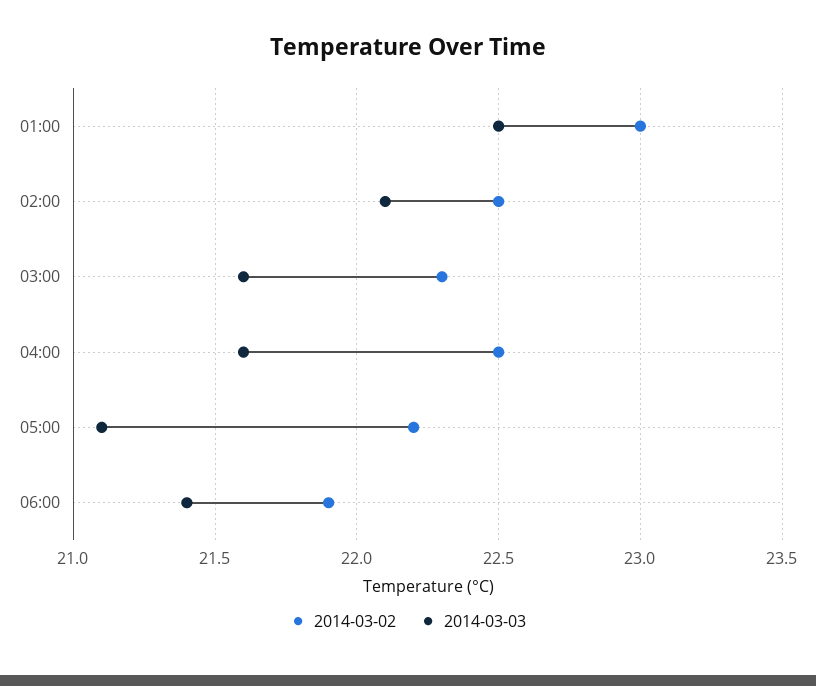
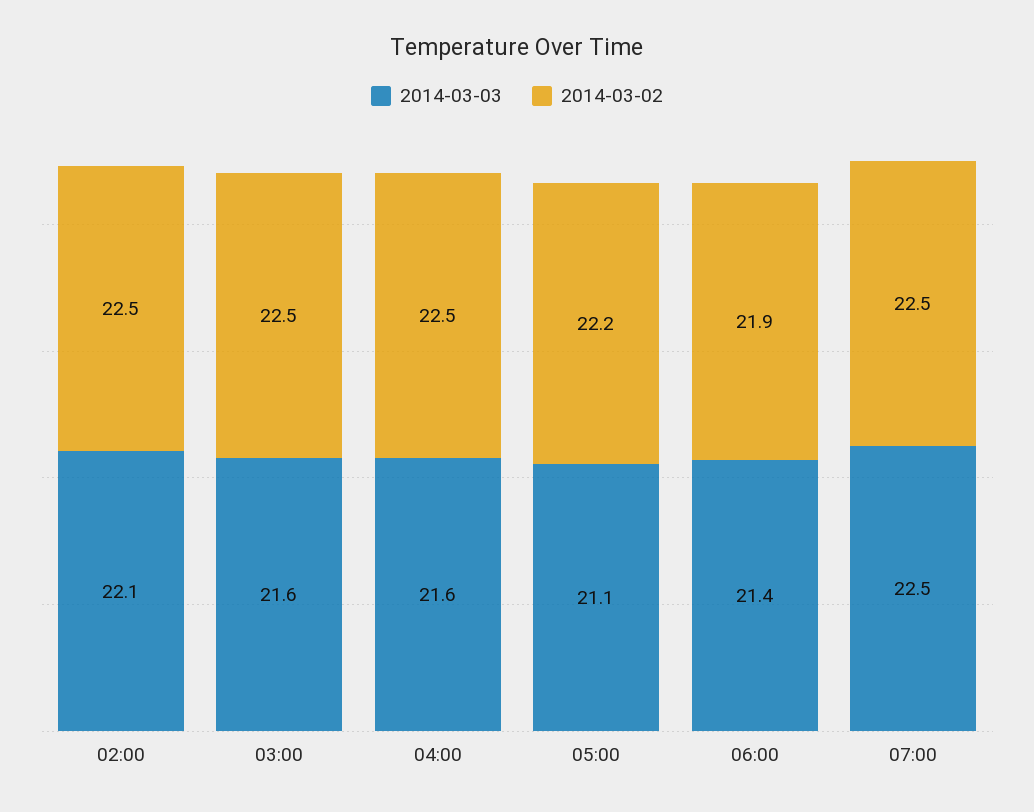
2014-03-02, 01:00: 23 -> none
2014-03-03, 01:00: 22.5 -> none
2014-03-02, 03:00: 22.3 -> 22.5
2014-03-03, 07:00: none -> 22.5
2014-03-02, 07:00: none -> 22.5

